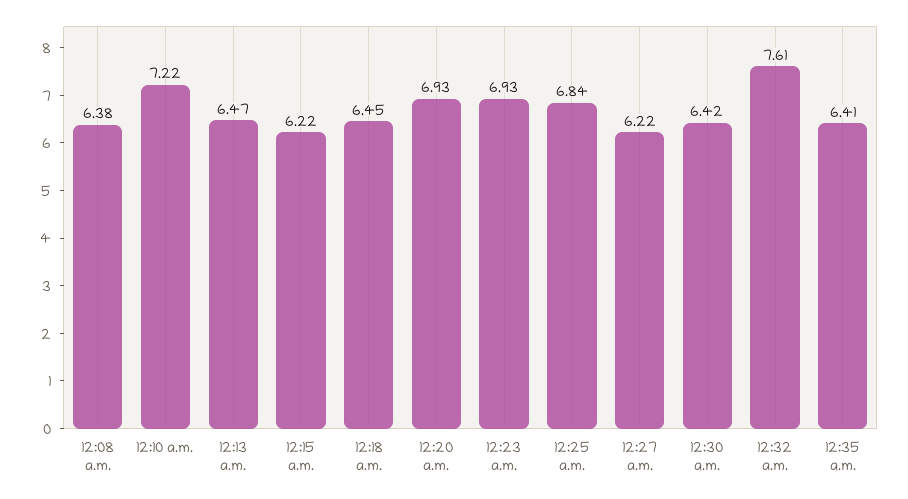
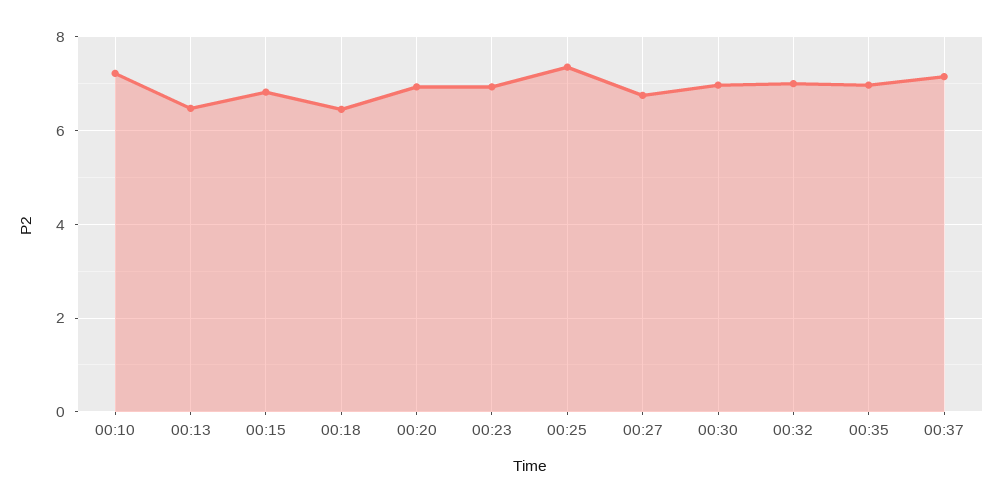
12:08 a.m.: 6.38 -> none
12:15 a.m.: 6.22 -> 6.8
12:25 a.m.: 6.84 -> 7.4
12:27 a.m.: 6.22 -> 6.8
12:30 a.m.: 6.42 -> 7
12:32 a.m.: 7.61 -> 7
12:35 a.m.: 6.41 -> 7
00:37: none -> 7.2

